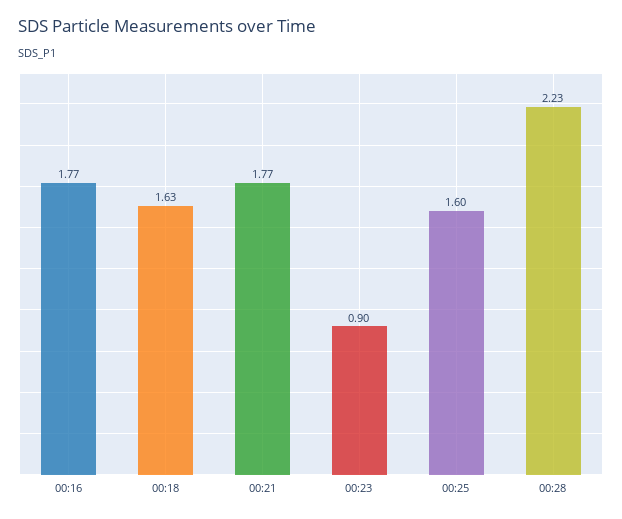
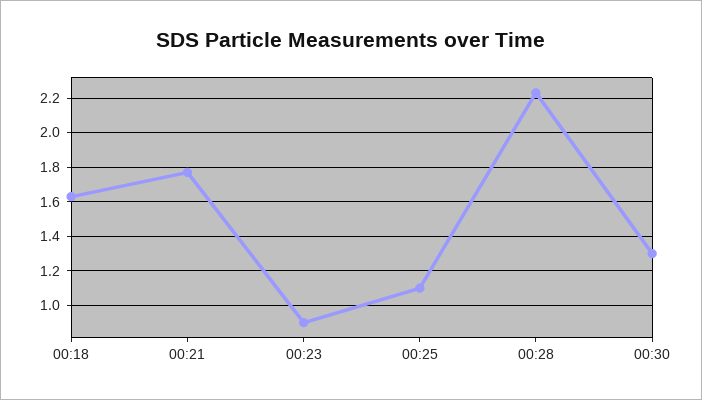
00:16: 1.77 -> none
00:25: 1.6 -> 1.1
00:30: none -> 1.3

